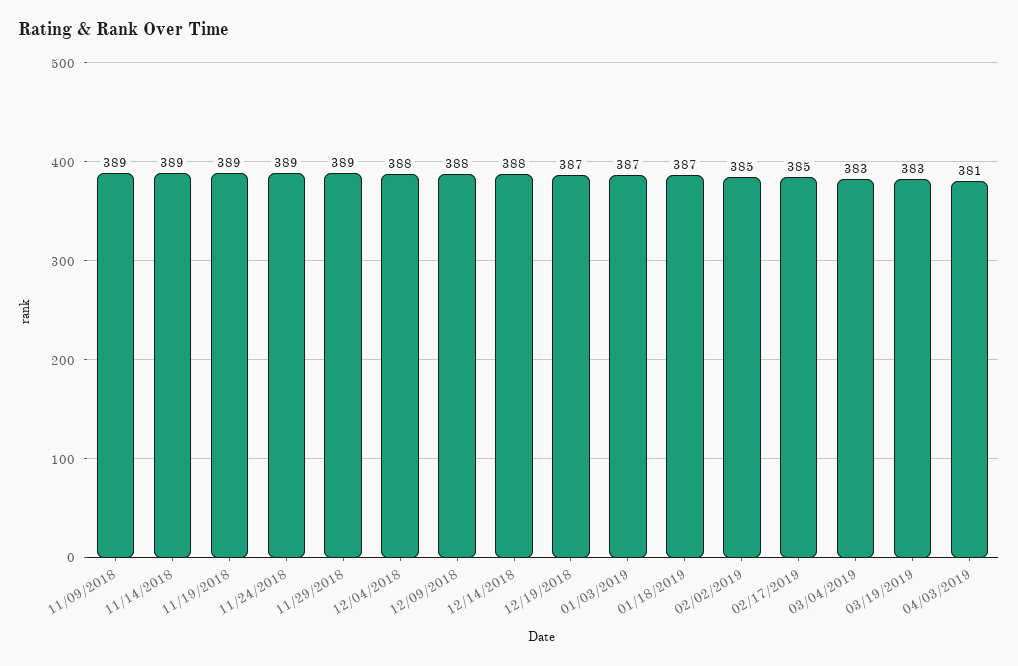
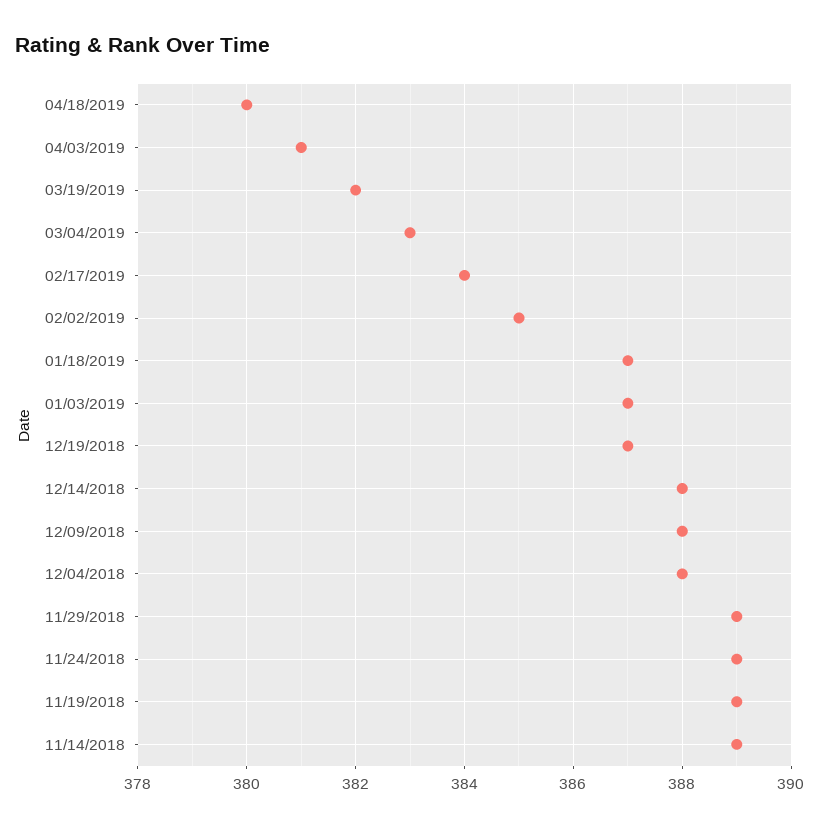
11/09/2018: 389 -> none
02/17/2019: 385 -> 384
03/19/2019: 383 -> 382
04/18/2019: none -> 380

